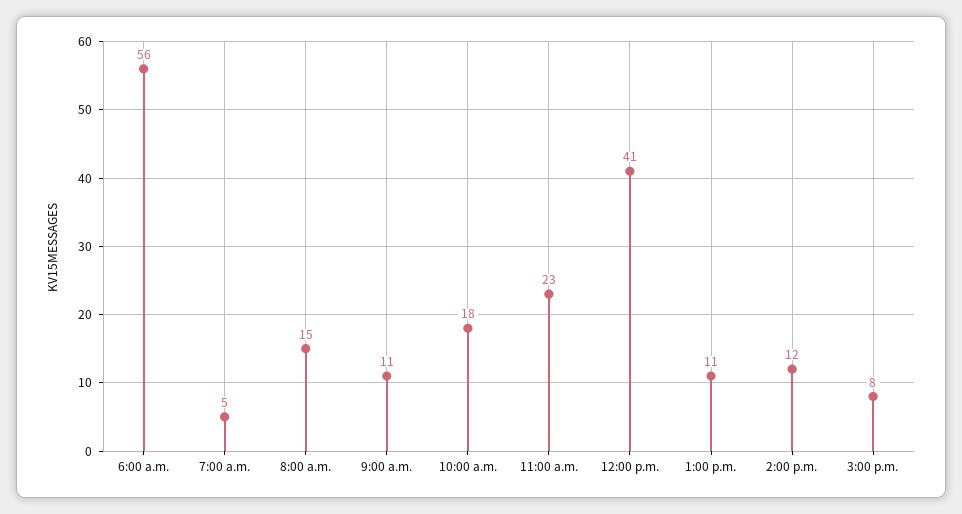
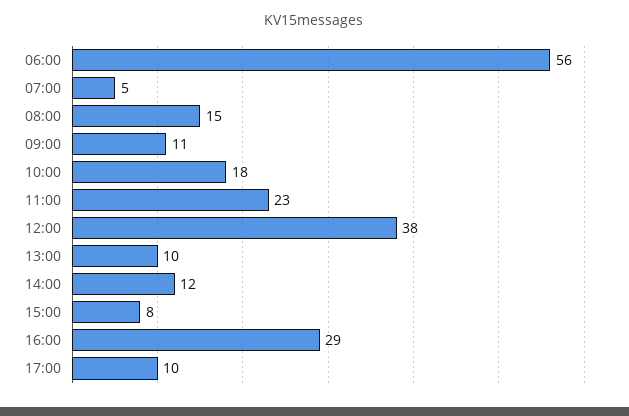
12:00 p.m.: 41 -> 38
1:00 p.m.: 11 -> 10
16:00: none -> 29
17:00: none -> 10

